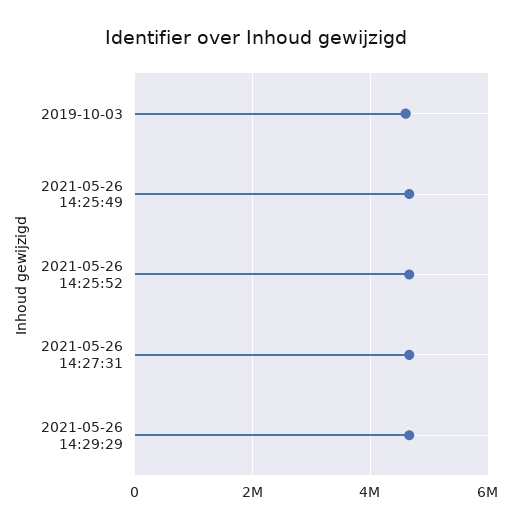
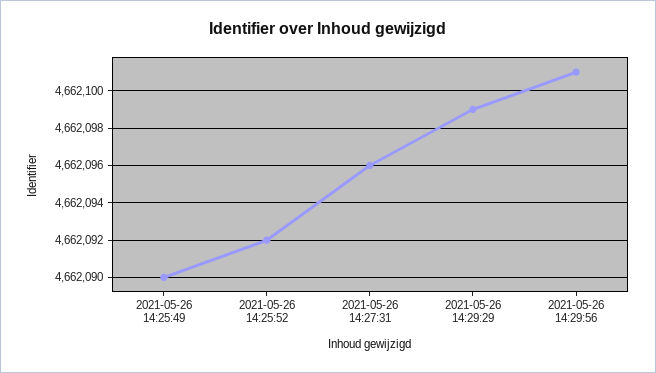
2019-10-03: 4600000 -> none
2021-05-26 14:29:56: none -> 4662101

